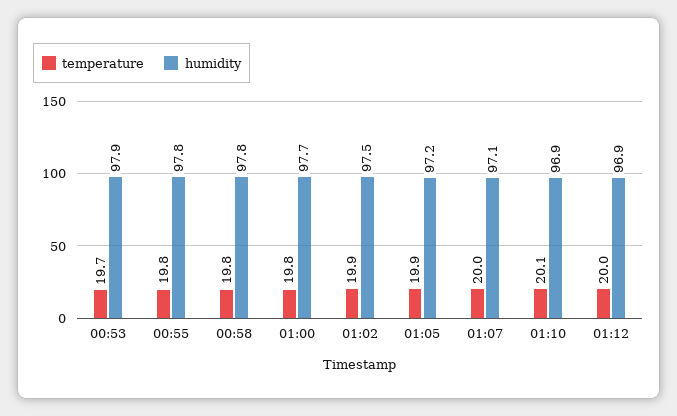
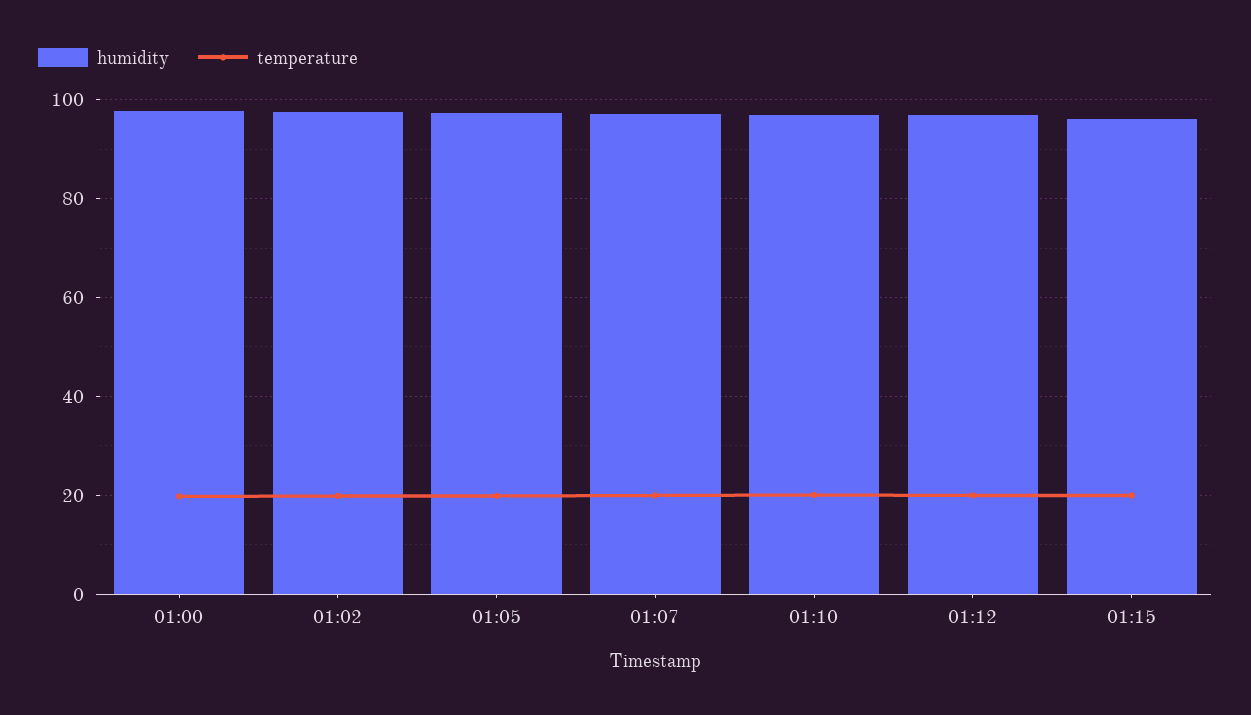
temperature, 00:53: 19.7 -> none
humidity, 00:53: 97.9 -> none
temperature, 00:55: 19.8 -> none
humidity, 00:55: 97.8 -> none
temperature, 00:58: 19.8 -> none
humidity, 00:58: 97.8 -> none
humidity, 01:15: none -> 96
temperature, 01:15: none -> 20

